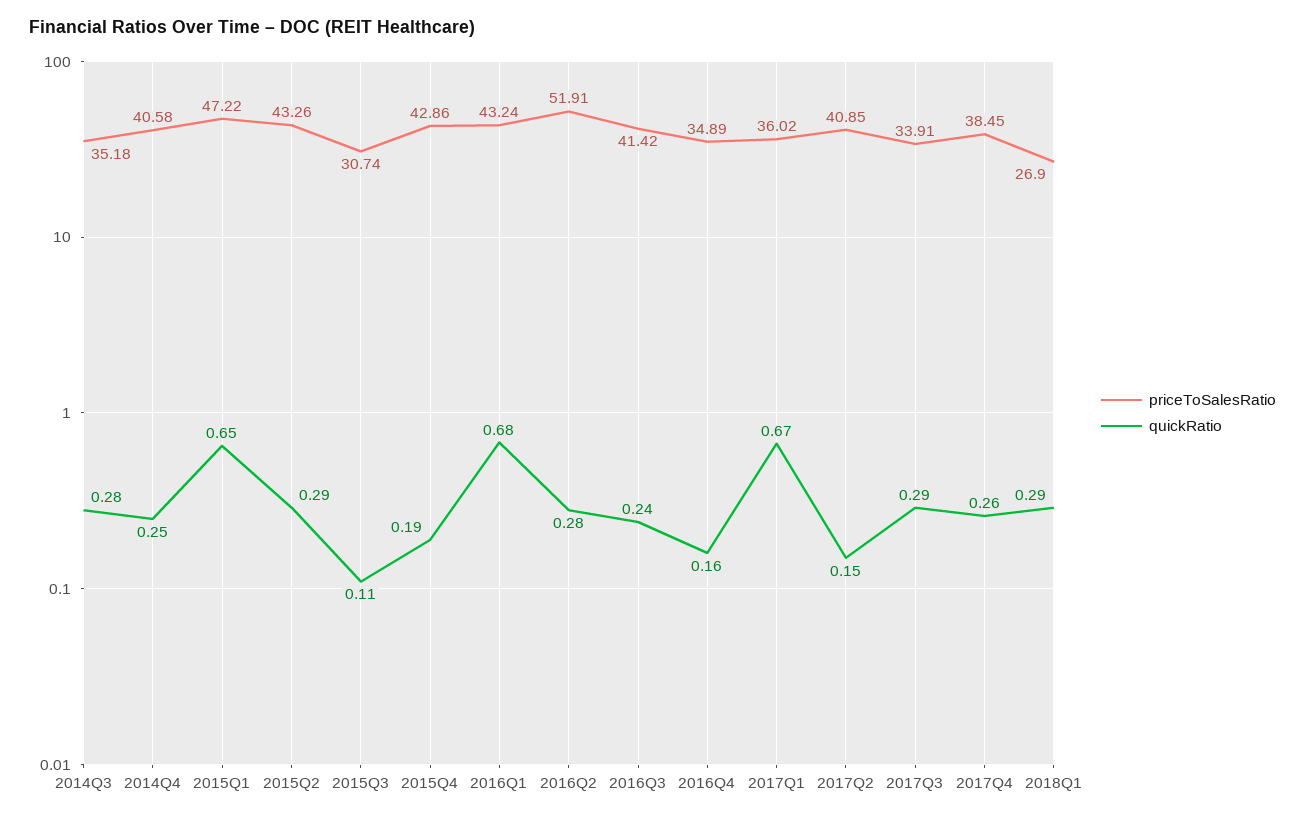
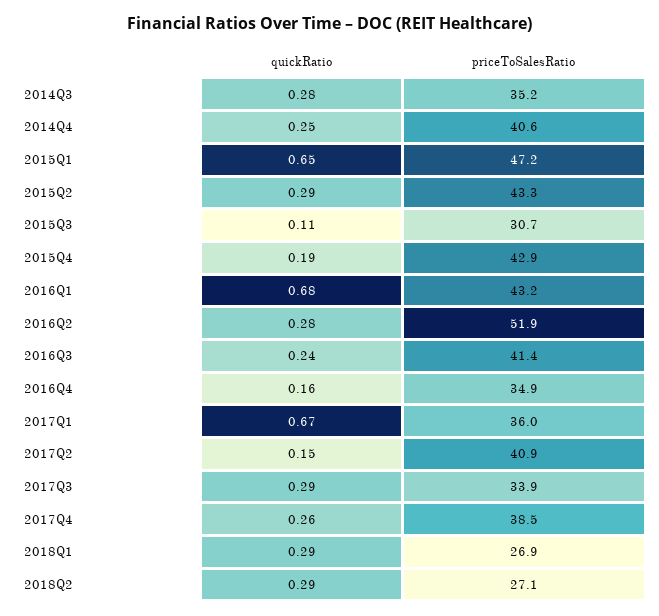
quickRatio, 2018Q2: none -> 0.29
priceToSalesRatio, 2018Q2: none -> 27.1

